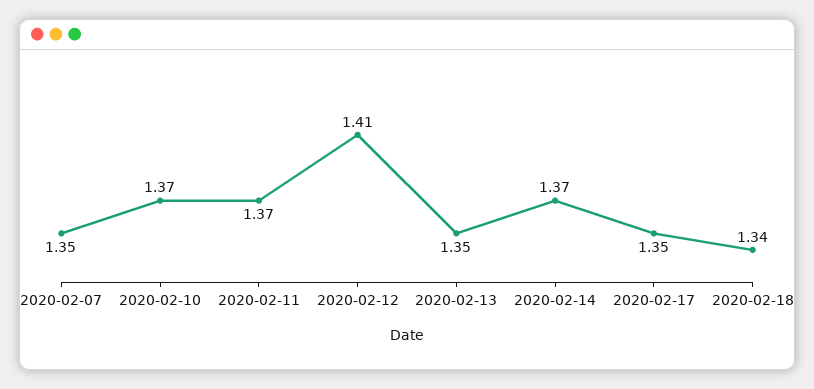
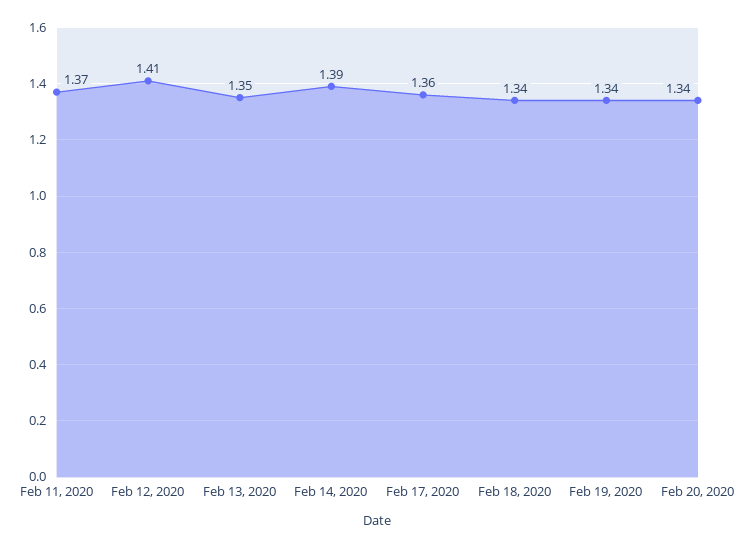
2020-02-07: 1.35 -> none
2020-02-10: 1.37 -> none
2020-02-14: 1.37 -> 1.39
2020-02-17: 1.35 -> 1.36
Feb 19, 2020: none -> 1.34
Feb 20, 2020: none -> 1.34

